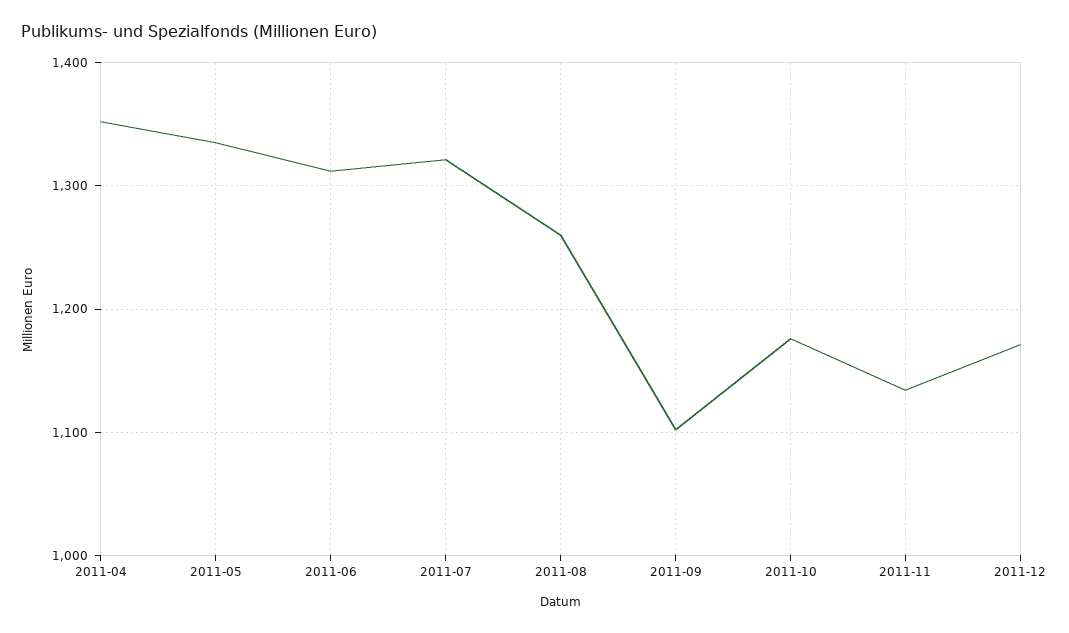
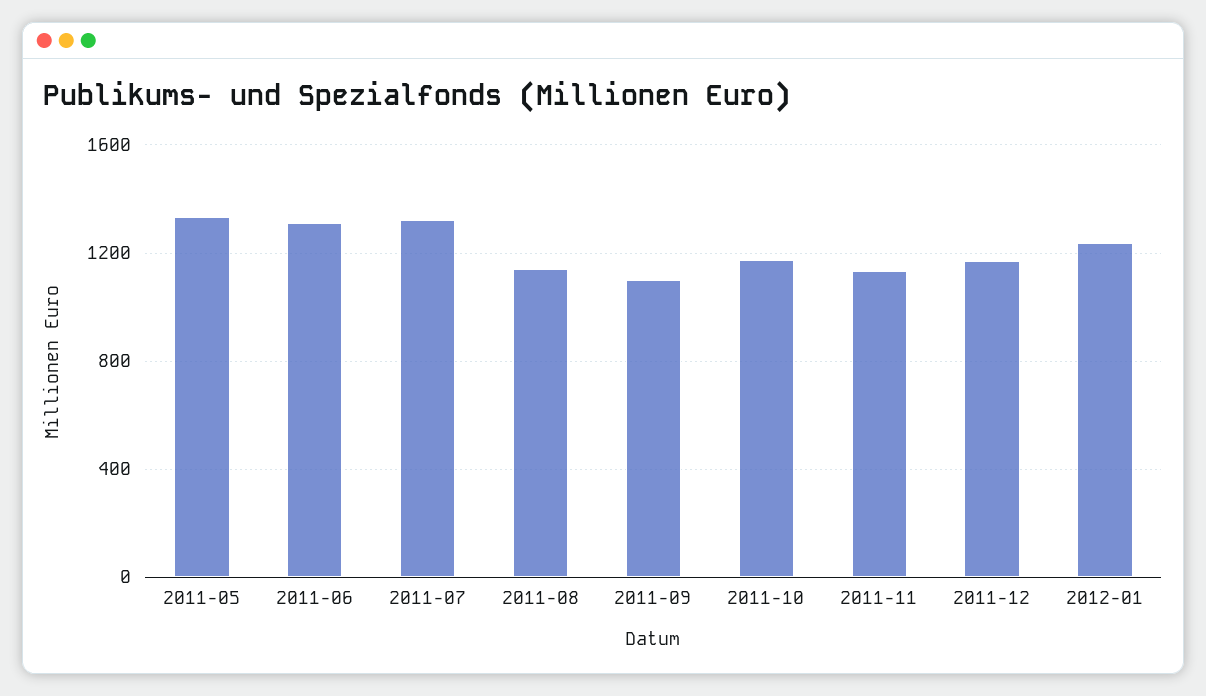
2011-04: 1350 -> none
2011-08: 1260 -> 1150
2012-01: none -> 1250

